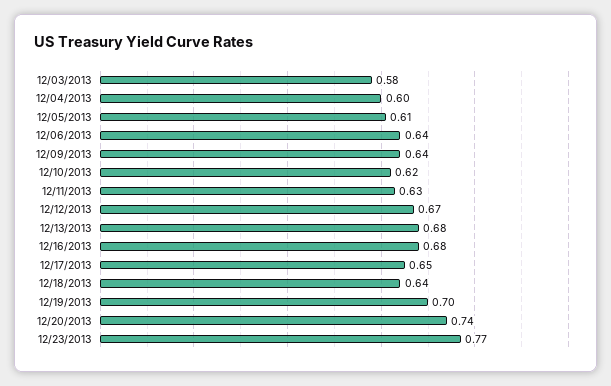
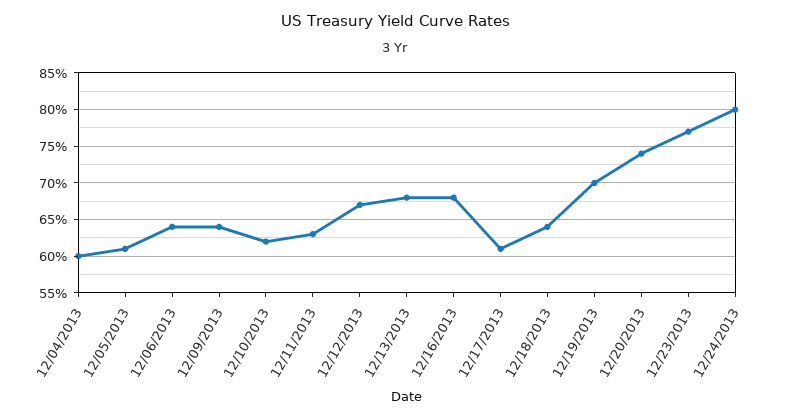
12/03/2013: 0.58 -> none
12/17/2013: 0.65 -> 0.61
12/24/2013: none -> 0.8

